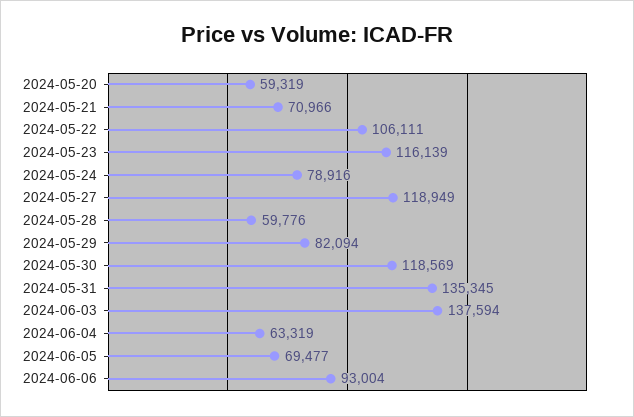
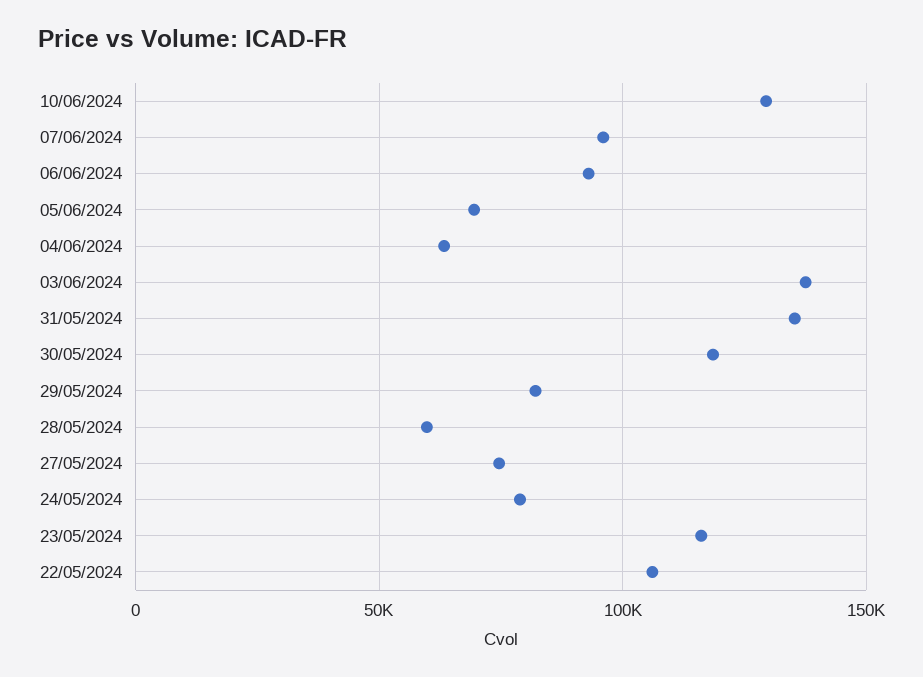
2024-05-20: 59319 -> none
2024-05-21: 70966 -> none
2024-05-27: 118949 -> 75000
10/06/2024: none -> 130000
07/06/2024: none -> 95000

